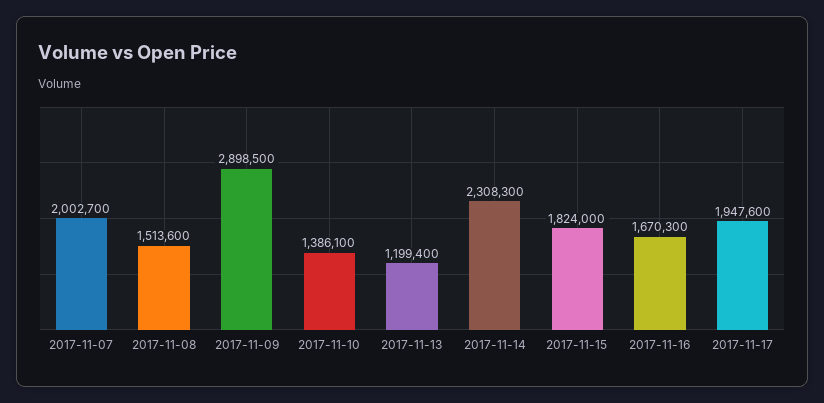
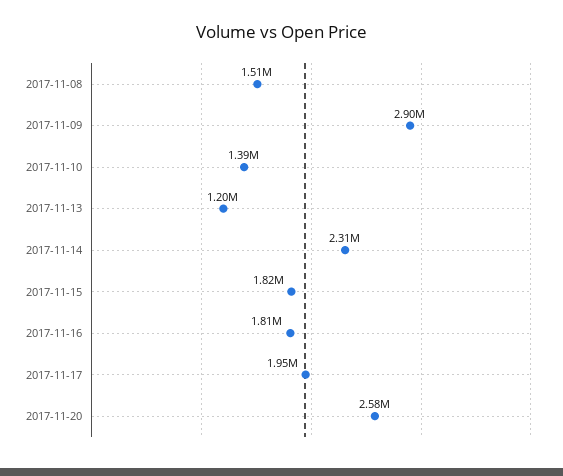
2017-11-07: 2002700 -> none
2017-11-16: 1670300 -> 1810000
2017-11-20: none -> 2580000

